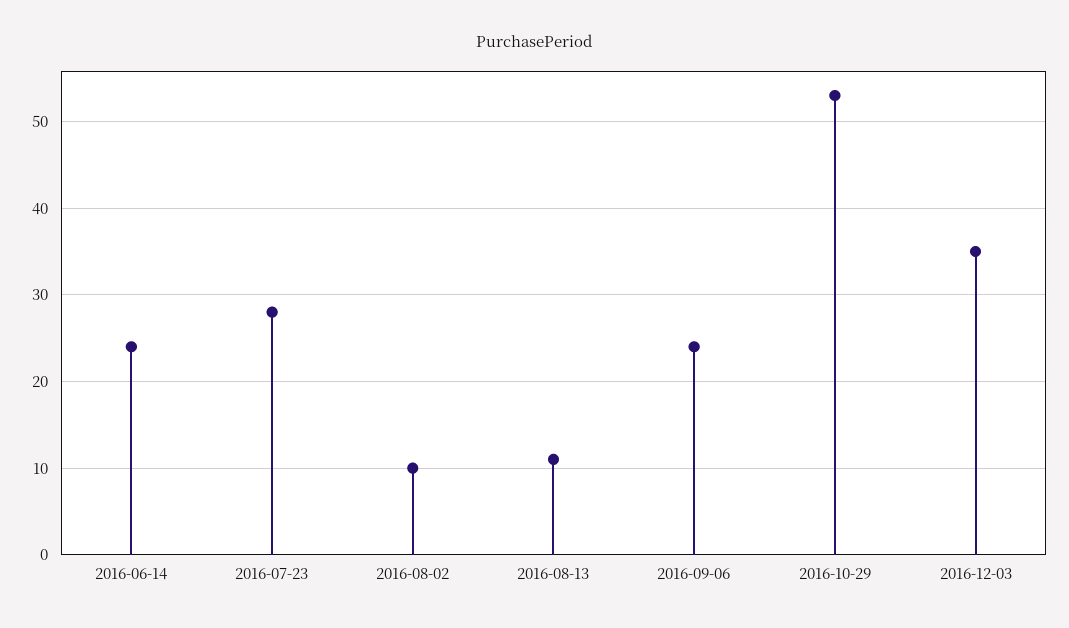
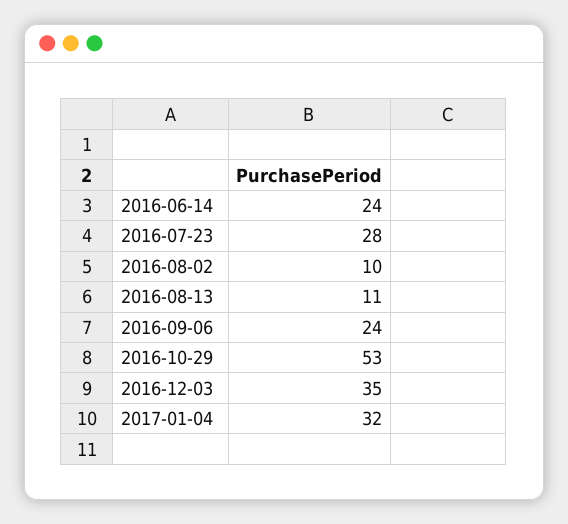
2017-01-04: none -> 32

